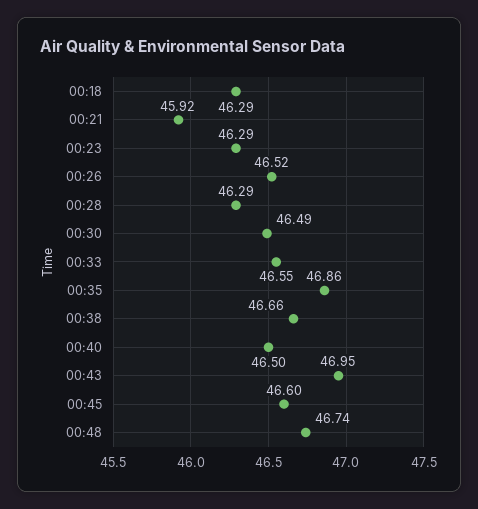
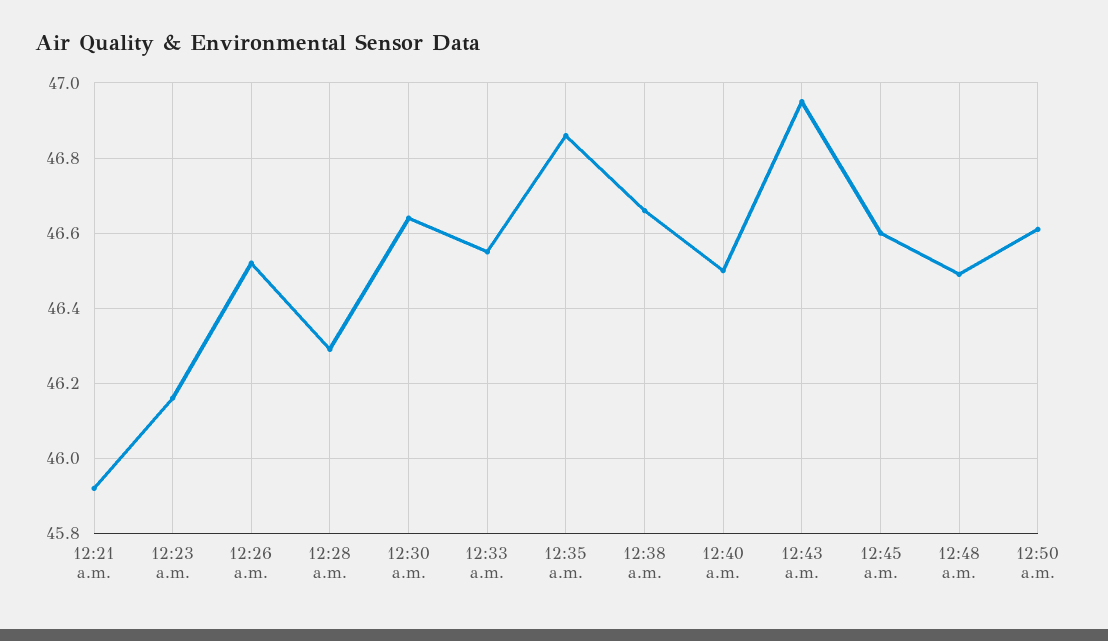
00:18: 46.29 -> none
00:23: 46.29 -> 46.15
00:30: 46.49 -> 46.65
00:48: 46.74 -> 46.5
12:50 a.m.: none -> 46.6

